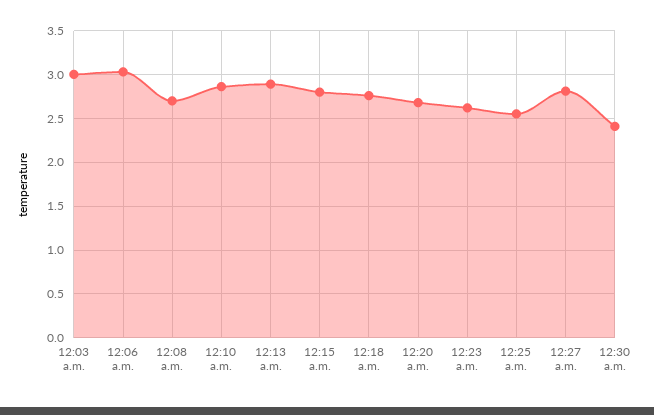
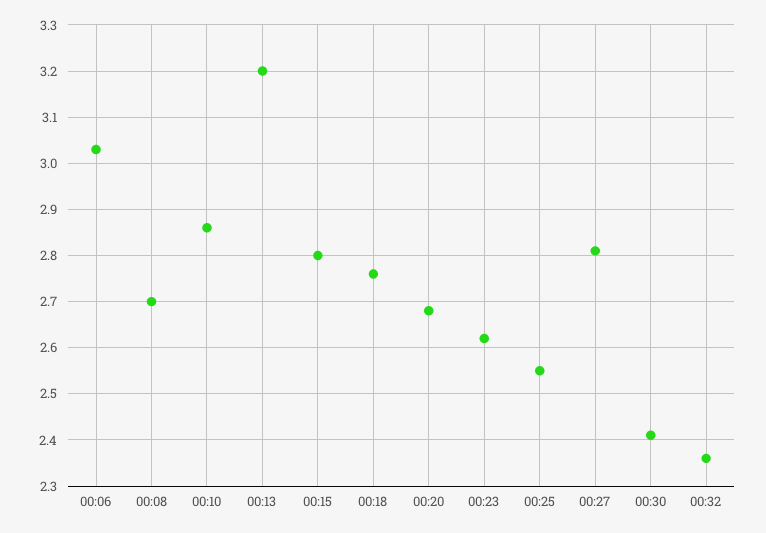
12:03 a.m.: 3 -> none
12:13 a.m.: 2.9 -> 3.2
00:32: none -> 2.35

